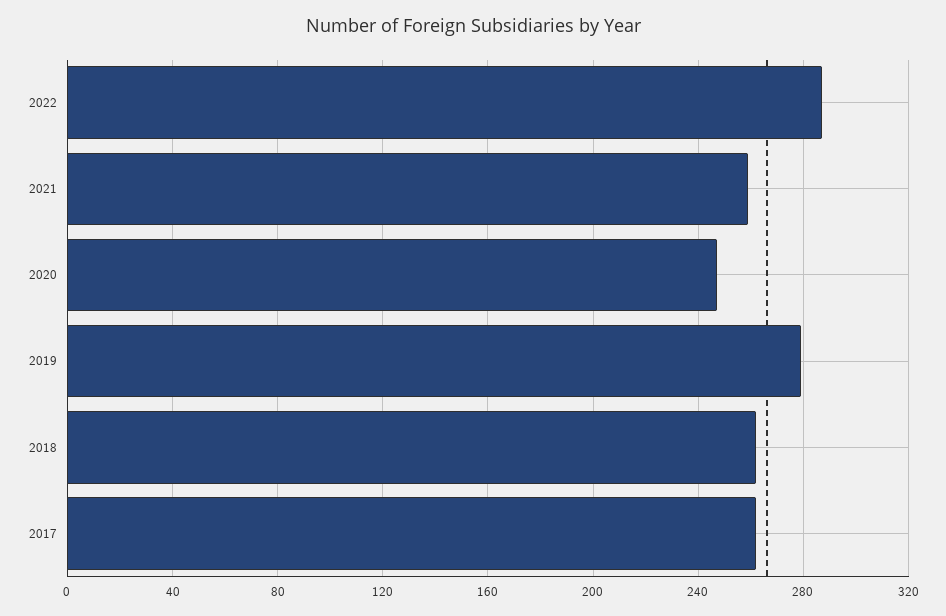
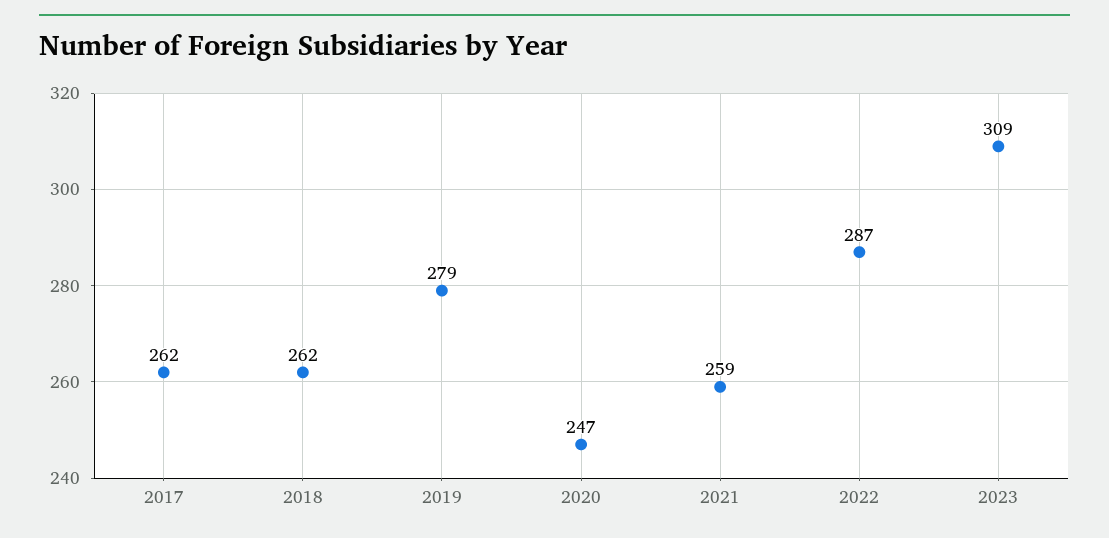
2023: none -> 309

